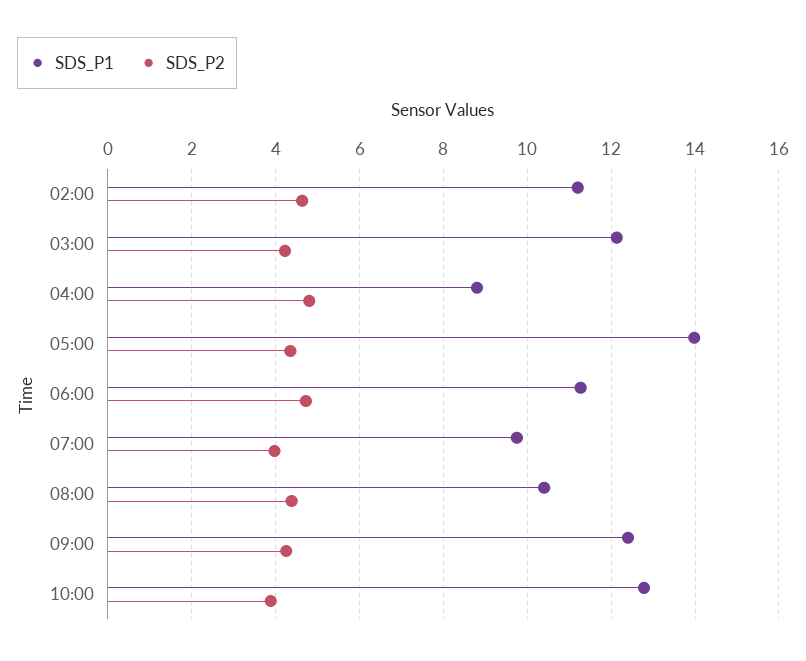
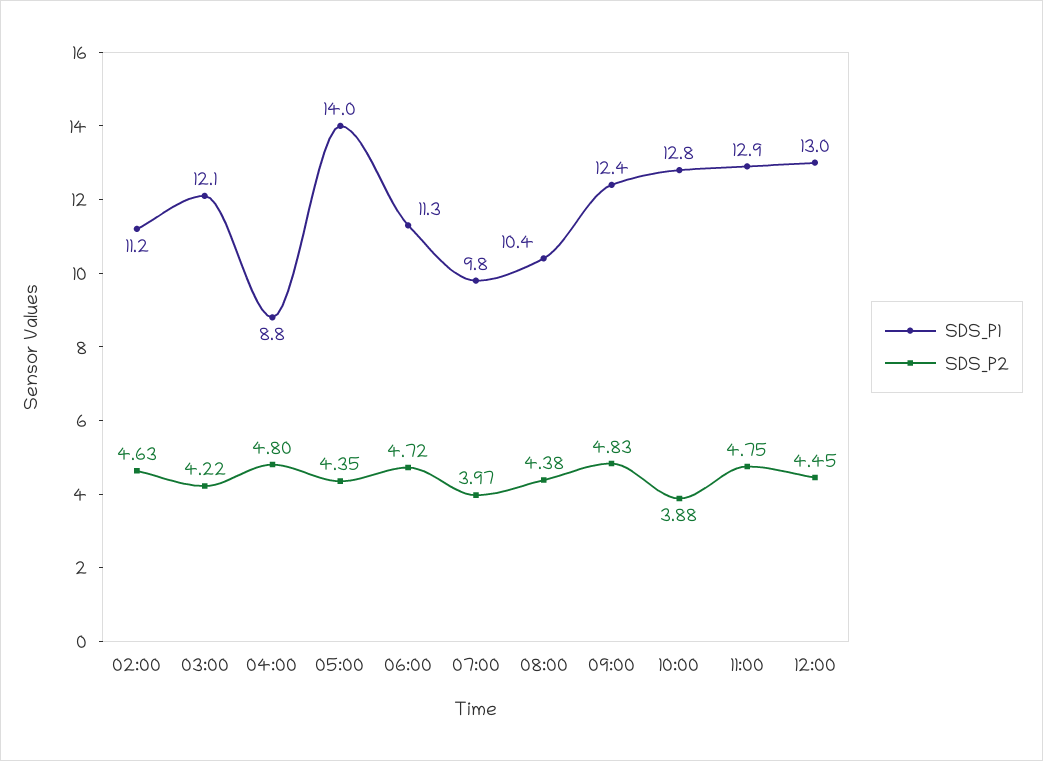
SDS_P2, 09:00: 4.2 -> 4.83
SDS_P1, 11:00: none -> 12.9
SDS_P2, 11:00: none -> 4.75
SDS_P1, 12:00: none -> 13
SDS_P2, 12:00: none -> 4.45

